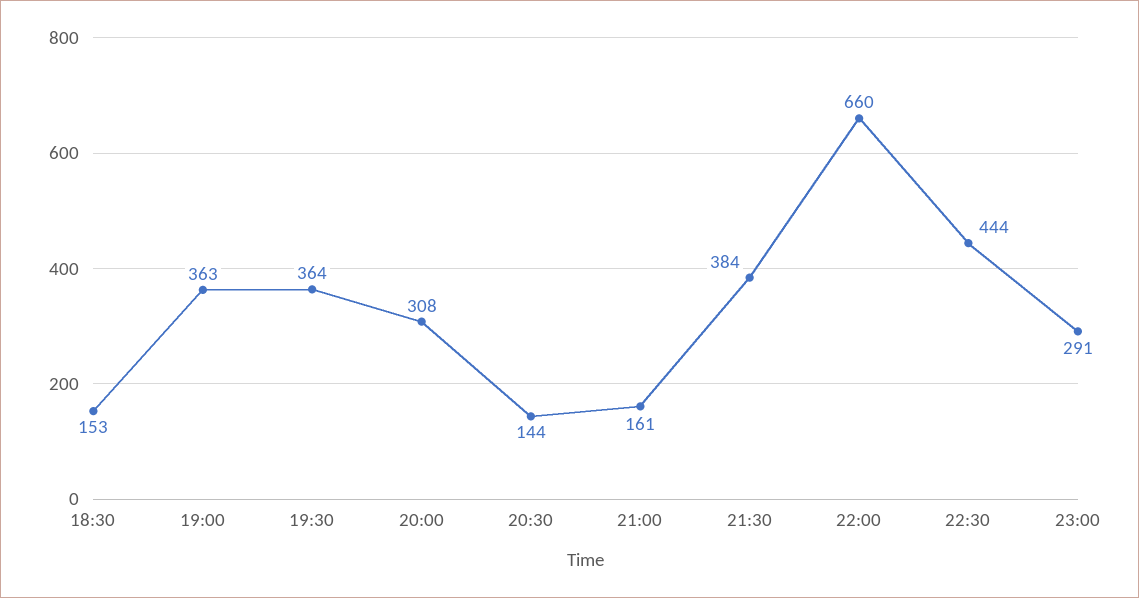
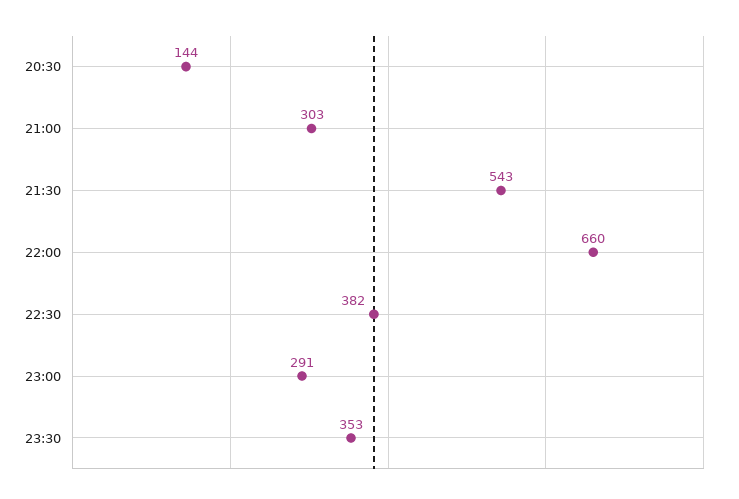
18:30: 153 -> none
19:00: 363 -> none
19:30: 364 -> none
20:00: 308 -> none
21:00: 161 -> 303
21:30: 384 -> 543
22:30: 444 -> 382
23:30: none -> 353

